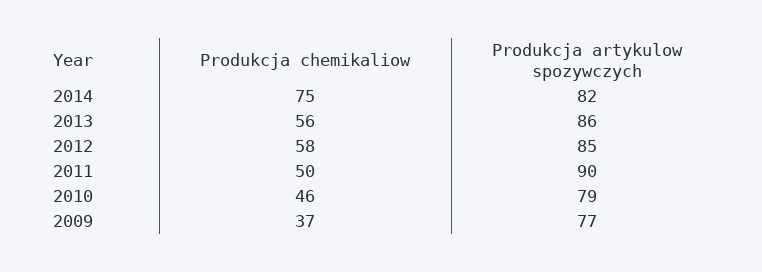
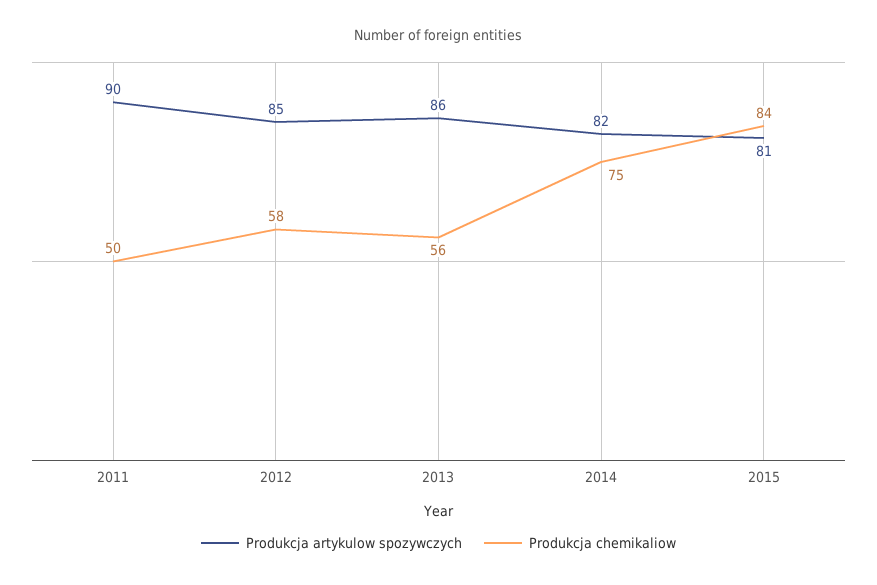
Produkcja chemikaliow, 2010: 46 -> none
Produkcja artykulow spozywczych, 2010: 79 -> none
Produkcja chemikaliow, 2009: 37 -> none
Produkcja artykulow spozywczych, 2009: 77 -> none
Produkcja artykulow spozywczych, 2015: none -> 81
Produkcja chemikaliow, 2015: none -> 84

